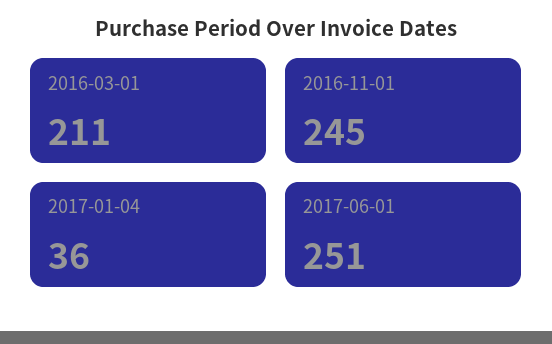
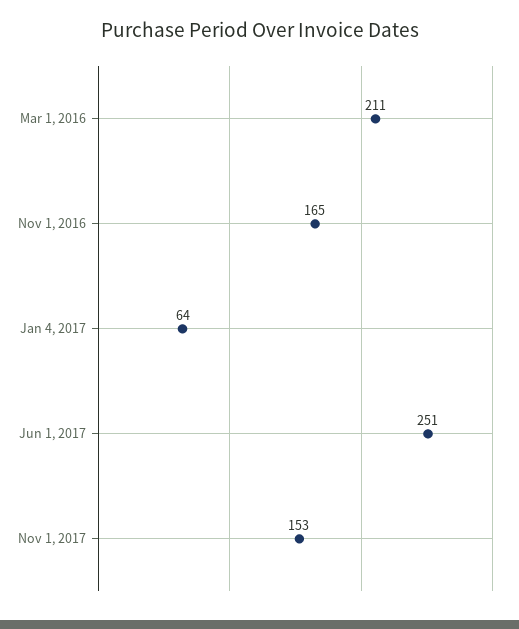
2016-11-01: 245 -> 165
2017-01-04: 36 -> 64
Nov 1, 2017: none -> 153

